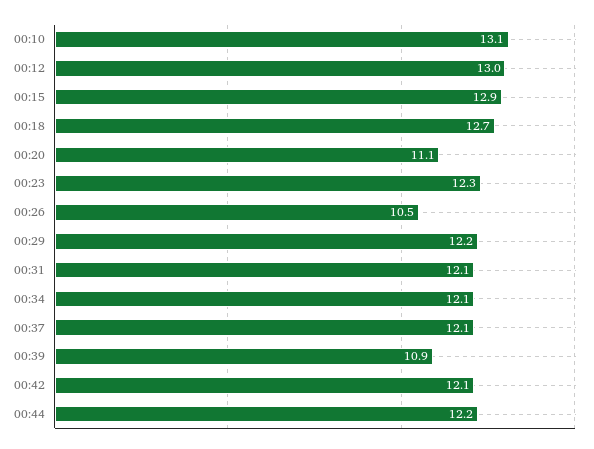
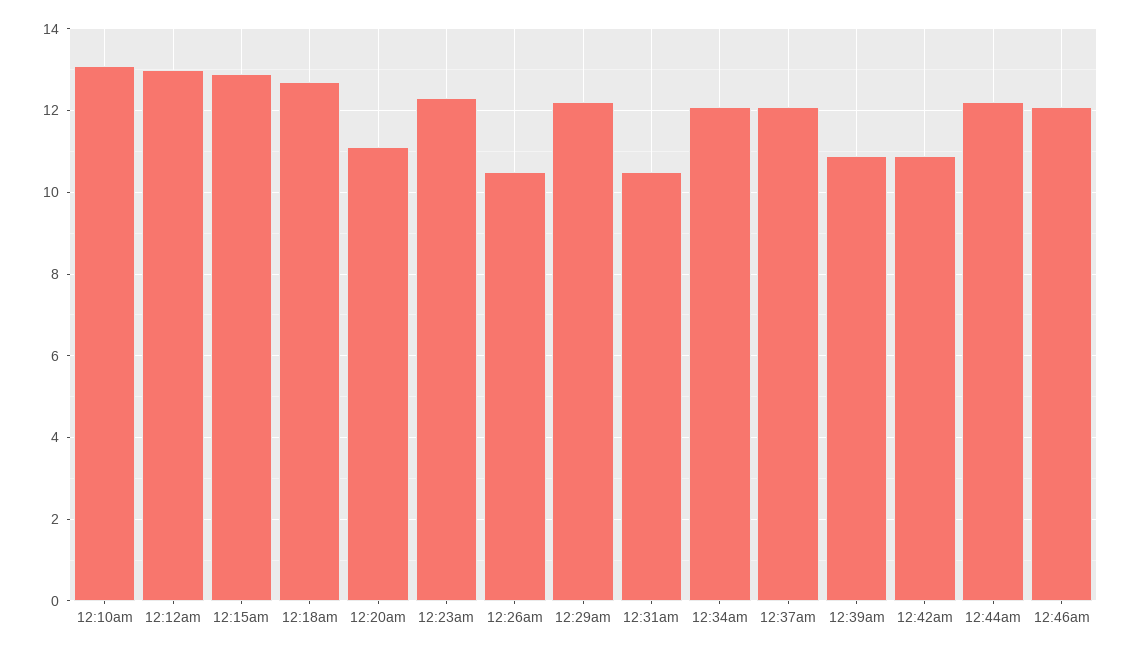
00:31: 12.1 -> 10.5
00:42: 12.1 -> 11
12:46am: none -> 12

